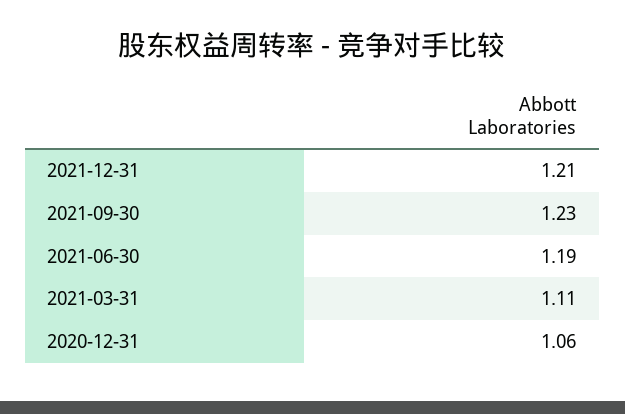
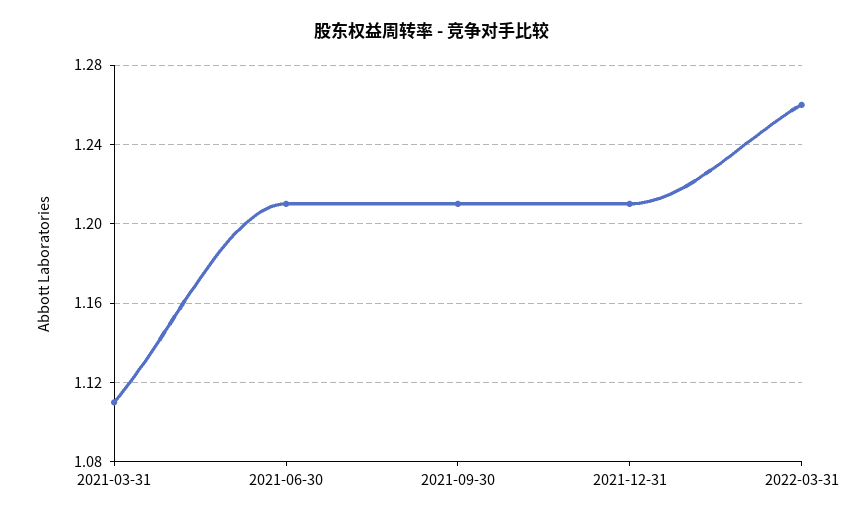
2021-09-30: 1.23 -> 1.21
2021-06-30: 1.19 -> 1.21
2020-12-31: 1.06 -> none
2022-03-31: none -> 1.26

